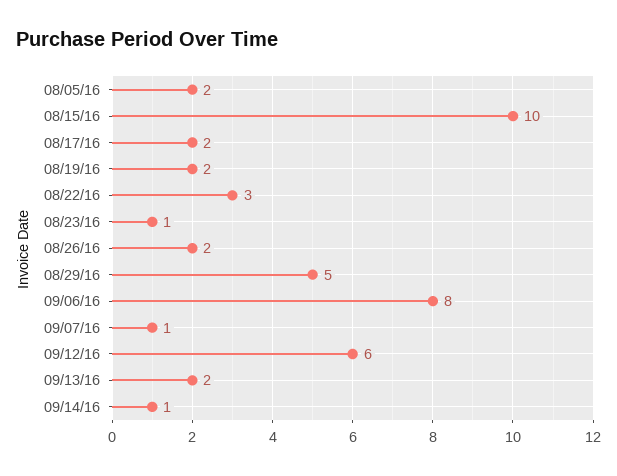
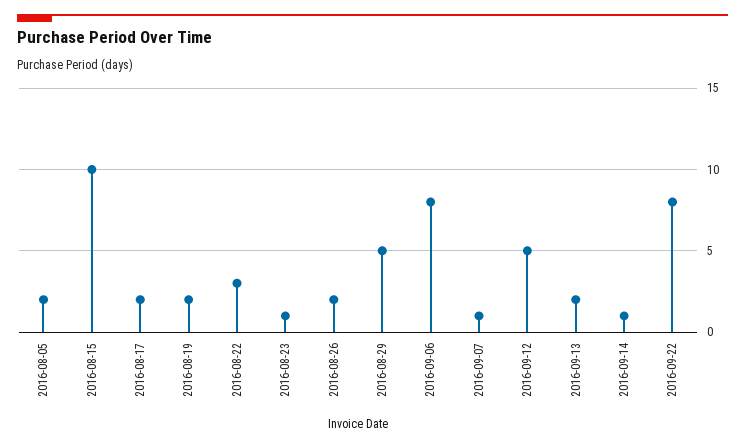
09/12/16: 6 -> 5
2016-09-22: none -> 8

